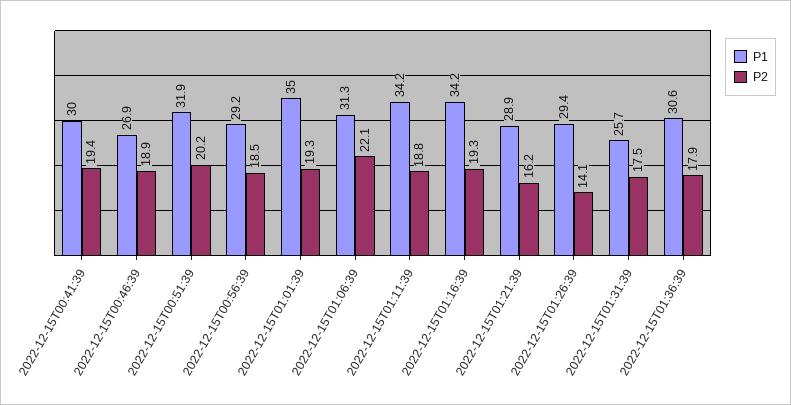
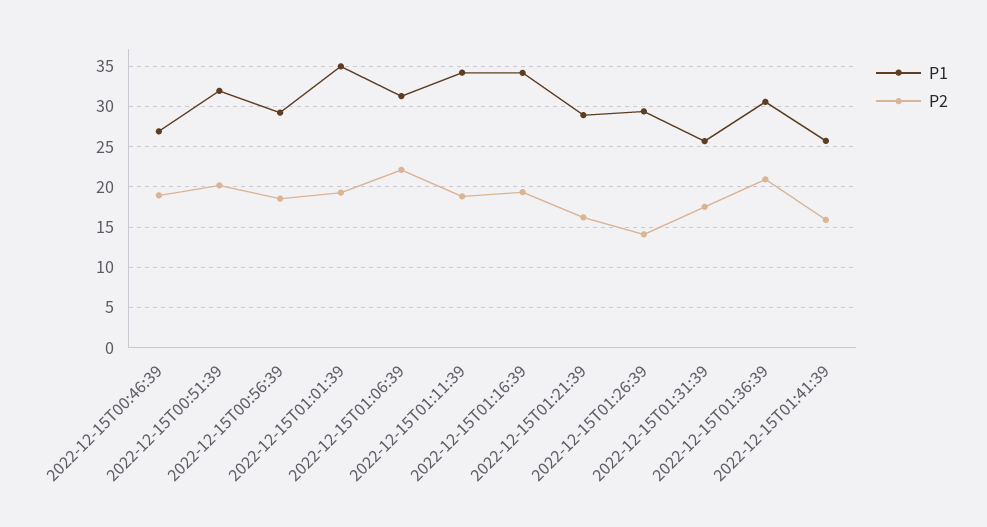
P1, 2022-12-15T00:41:39: 30 -> none
P2, 2022-12-15T00:41:39: 19.4 -> none
P2, 2022-12-15T01:36:39: 17.9 -> 21
P1, 2022-12-15T01:41:39: none -> 26
P2, 2022-12-15T01:41:39: none -> 16

